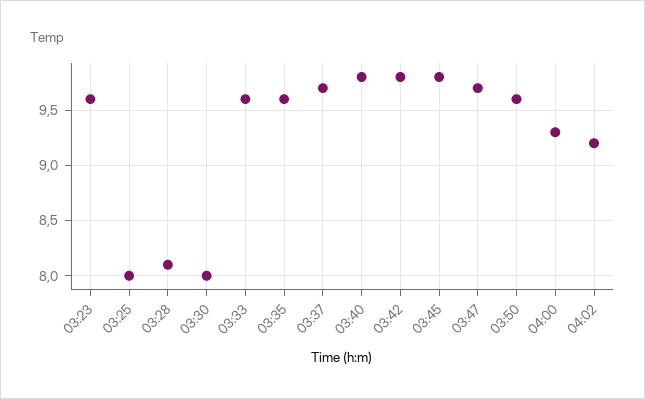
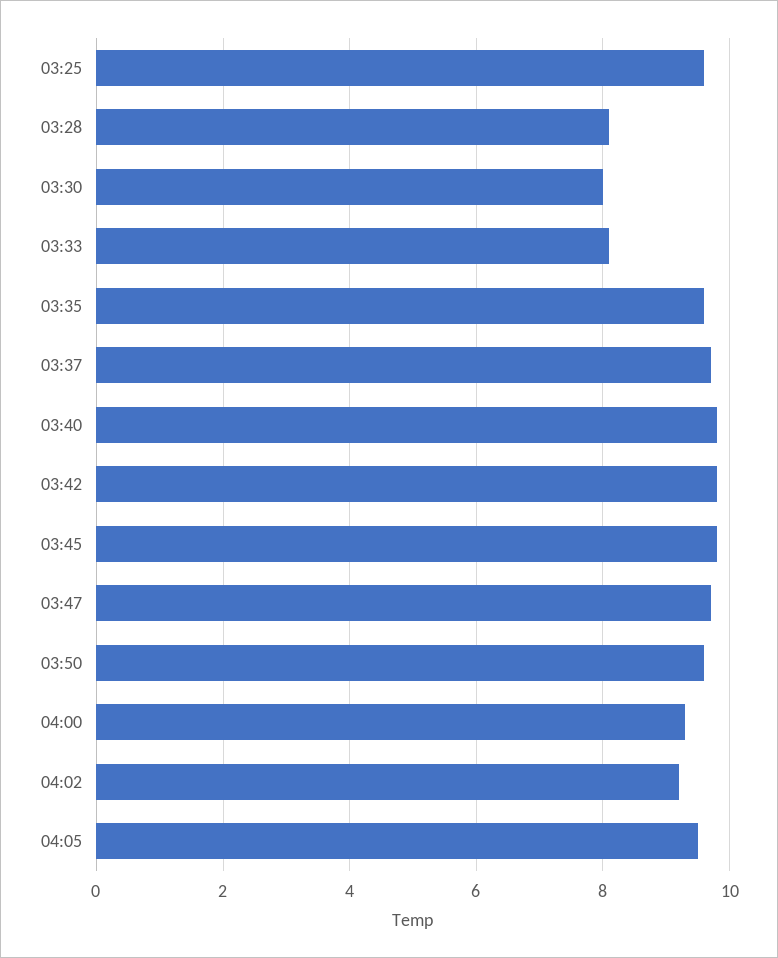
03:23: 9.6 -> none
03:25: 8 -> 9.5
03:33: 9.6 -> 8
04:05: none -> 9.5

